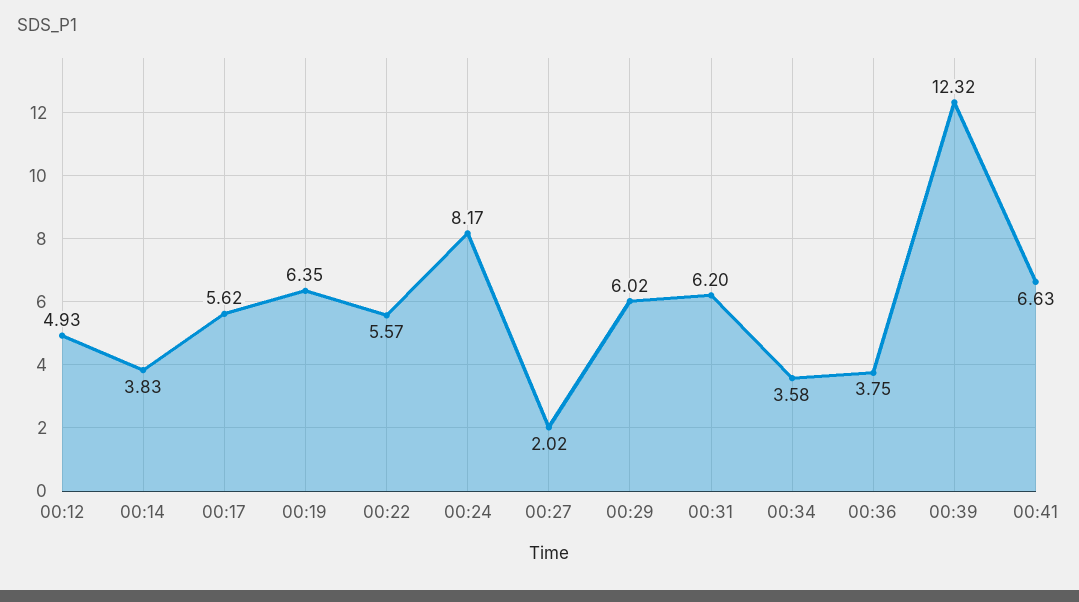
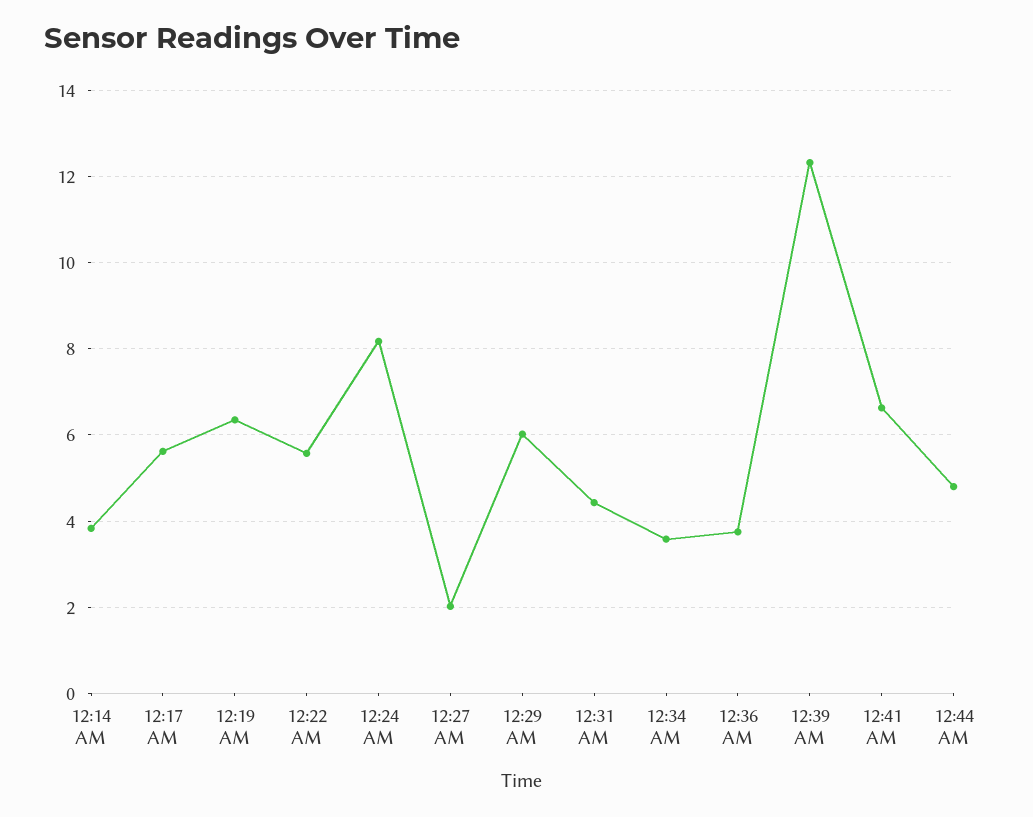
00:12: 4.93 -> none
00:31: 6.2 -> 4.4
12:44 AM: none -> 4.8

